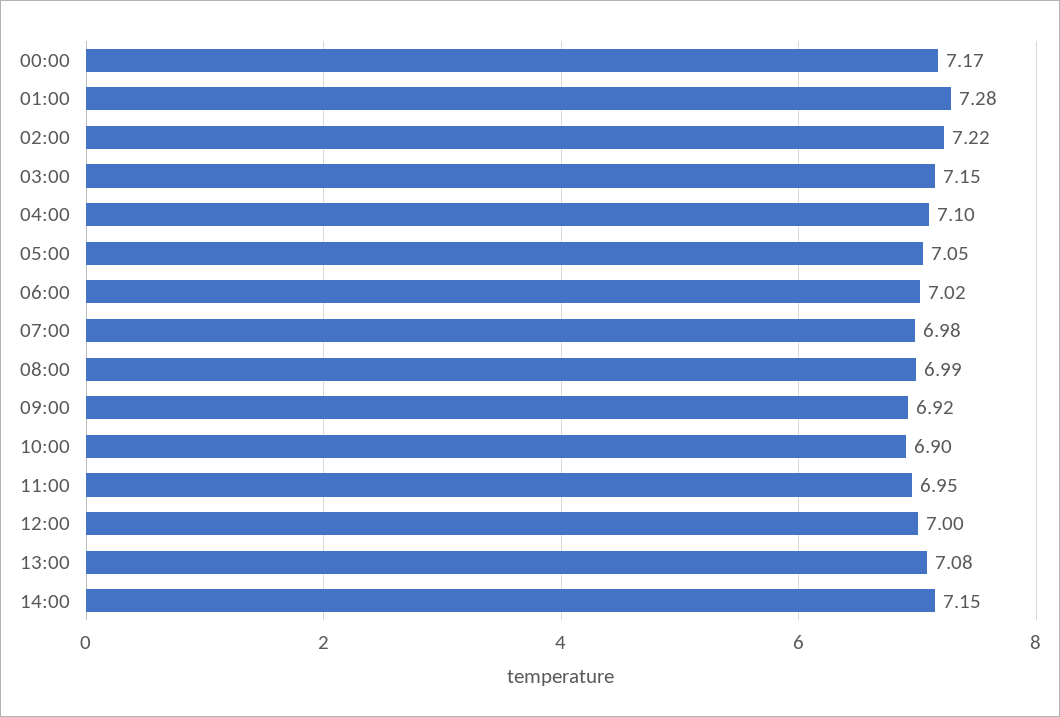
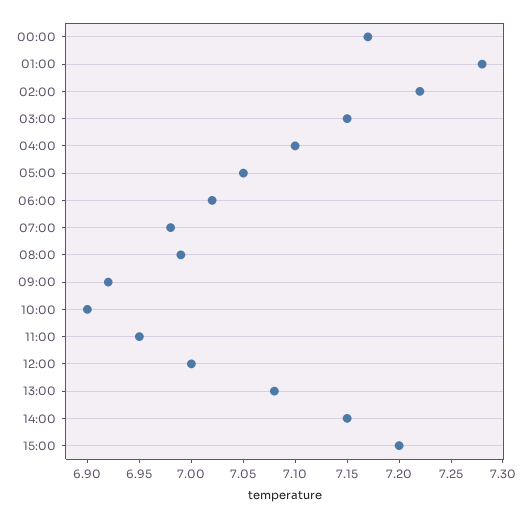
15:00: none -> 7.2

